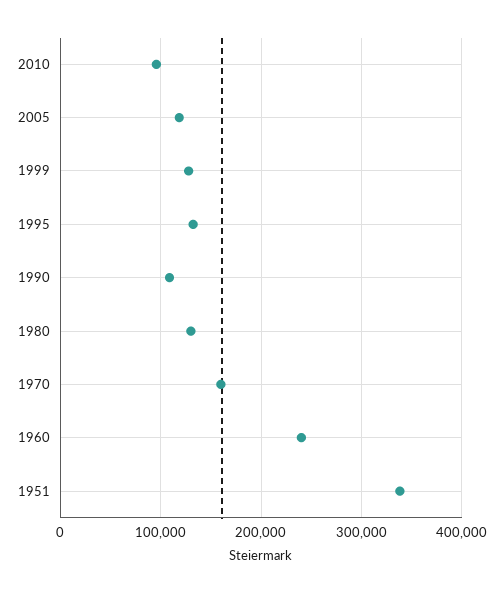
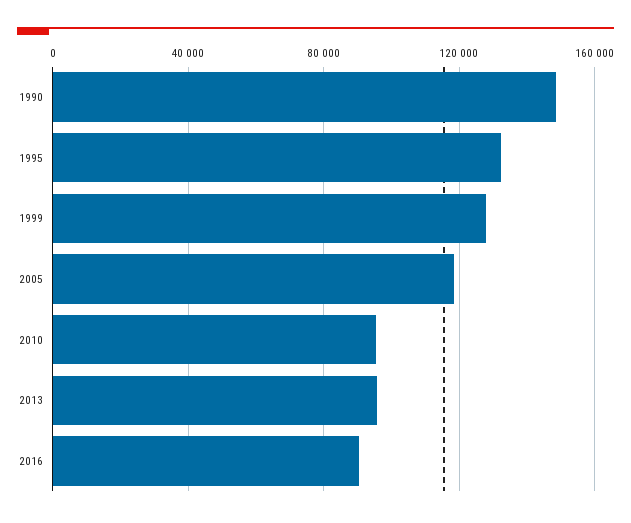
1990: 110000 -> 150000
1980: 130000 -> none
1970: 160000 -> none
1960: 240000 -> none
1951: 340000 -> none
2013: none -> 95000
2016: none -> 90000

